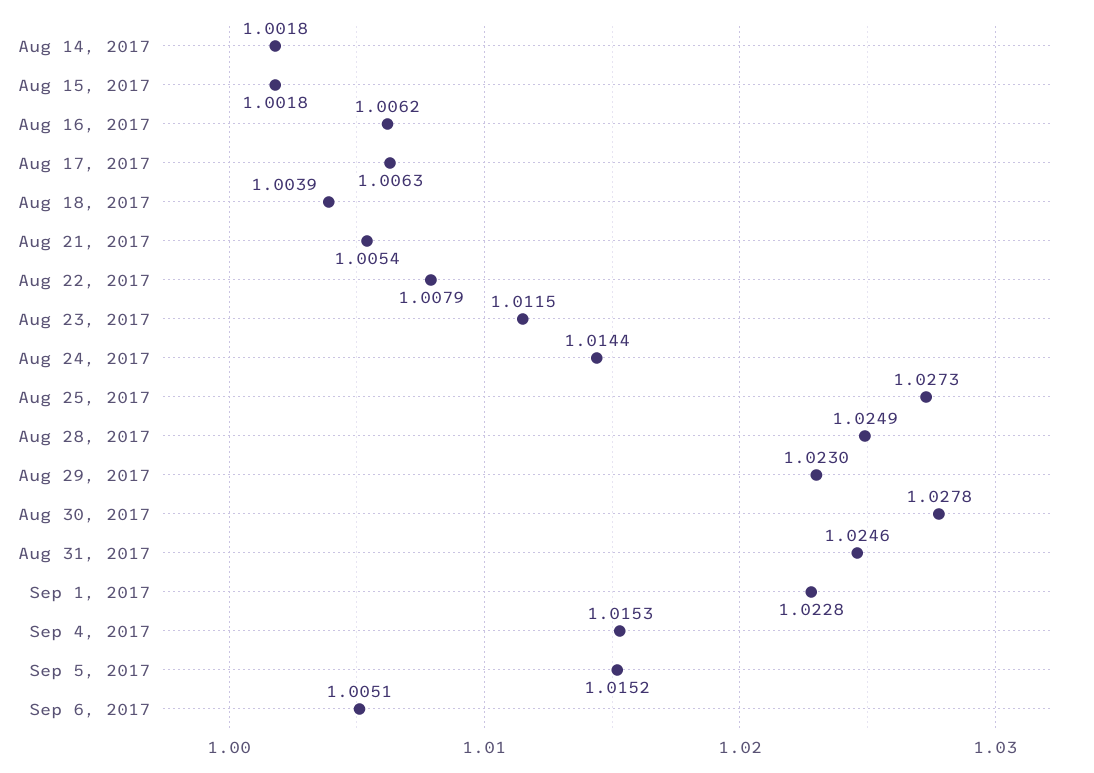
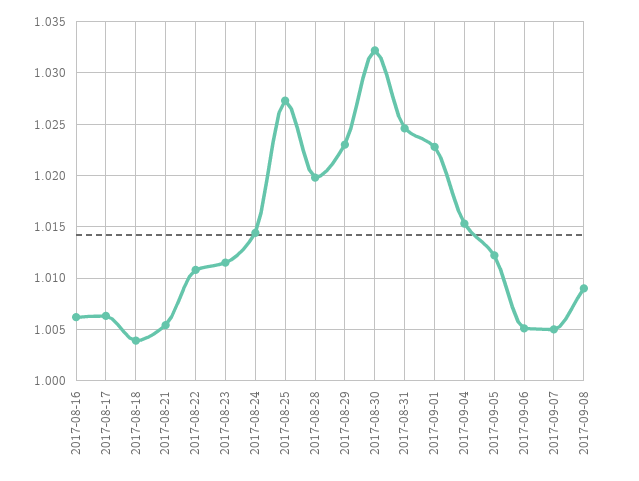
Aug 14, 2017: 1.0018 -> none
Aug 15, 2017: 1.0018 -> none
Aug 22, 2017: 1.0079 -> 1.011
Aug 28, 2017: 1.0249 -> 1.02
Aug 30, 2017: 1.0278 -> 1.032
Sep 5, 2017: 1.0152 -> 1.012
2017-09-07: none -> 1.005
2017-09-08: none -> 1.009

